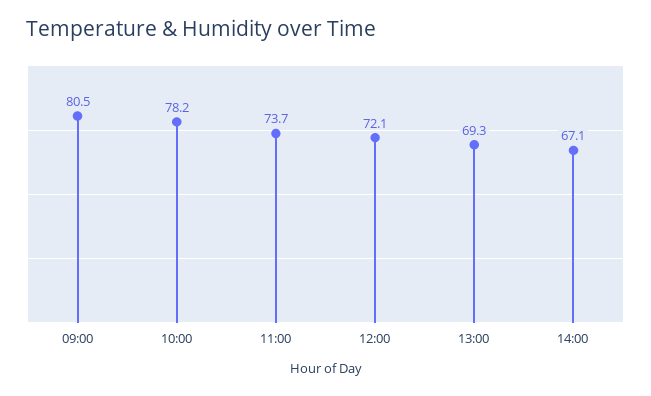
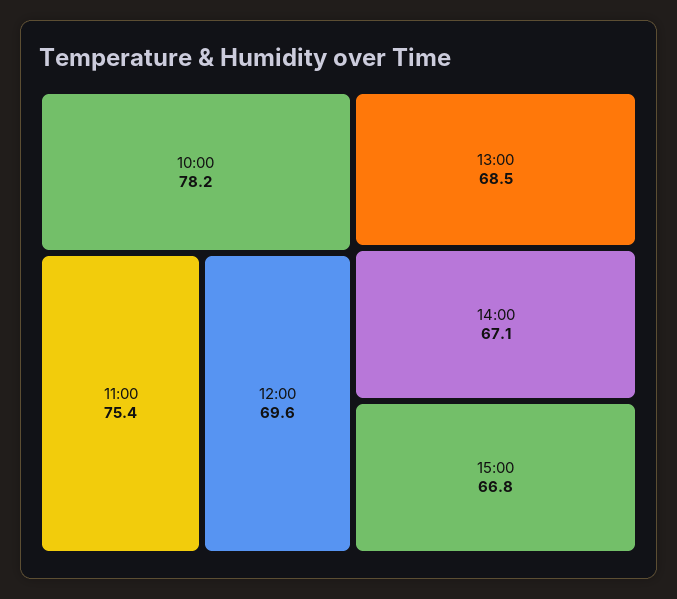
09:00: 80.5 -> none
11:00: 73.7 -> 75.4
12:00: 72.1 -> 69.6
13:00: 69.3 -> 68.5
15:00: none -> 66.8

